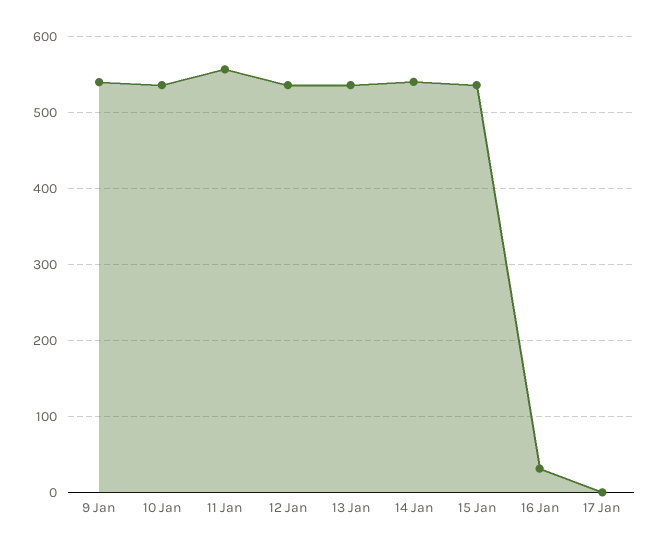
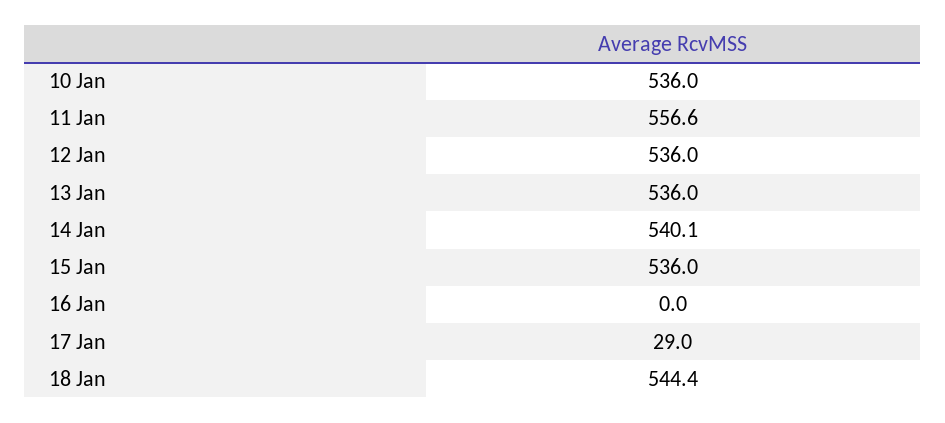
9 Jan: 540 -> none
16 Jan: 30 -> 0
17 Jan: 0 -> 29
18 Jan: none -> 544.4

